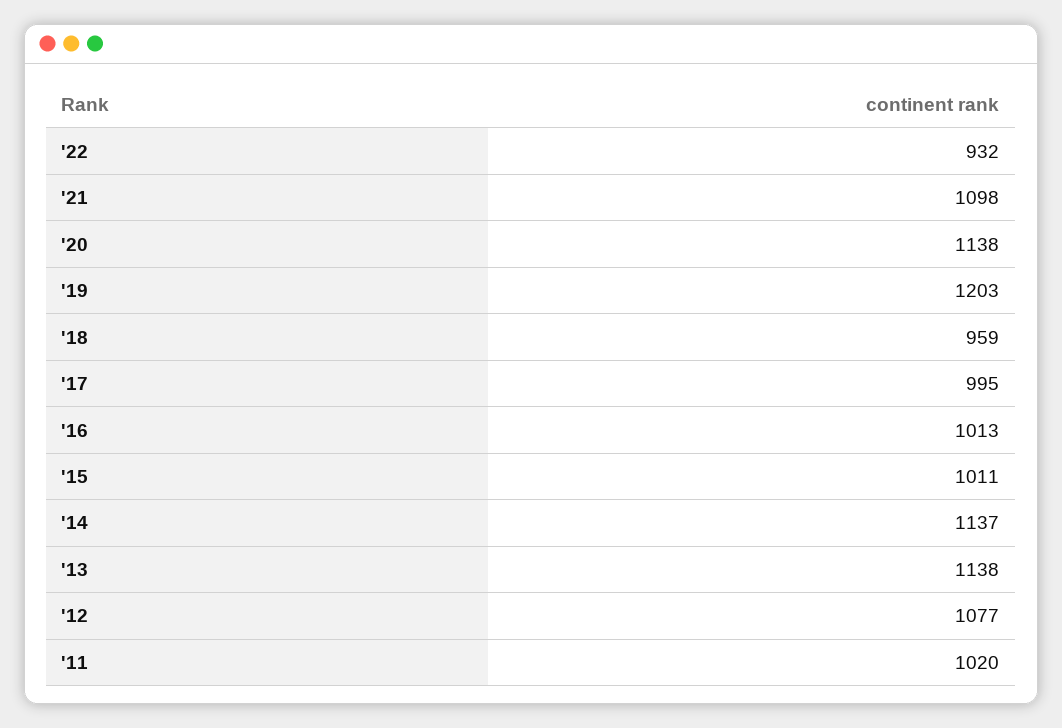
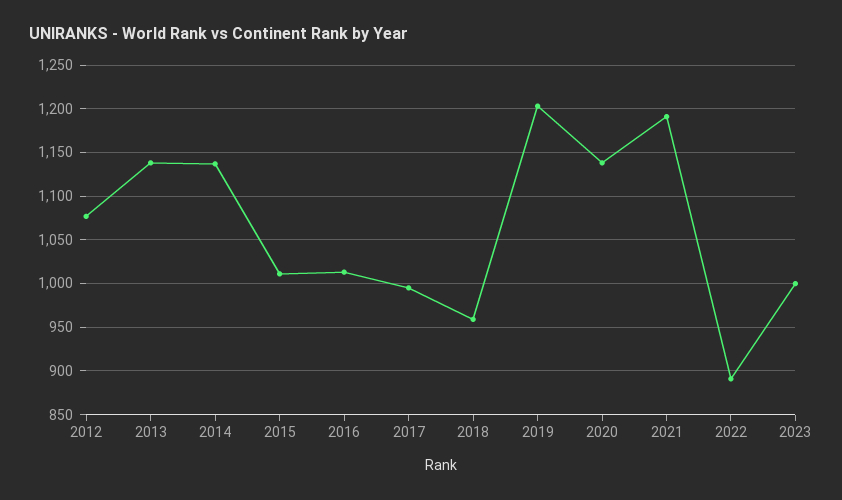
'22: 932 -> 890
'21: 1098 -> 1190
'11: 1020 -> none
2023: none -> 1000

